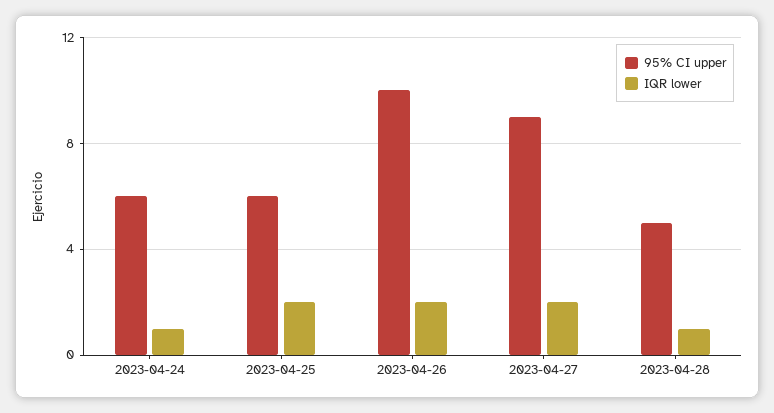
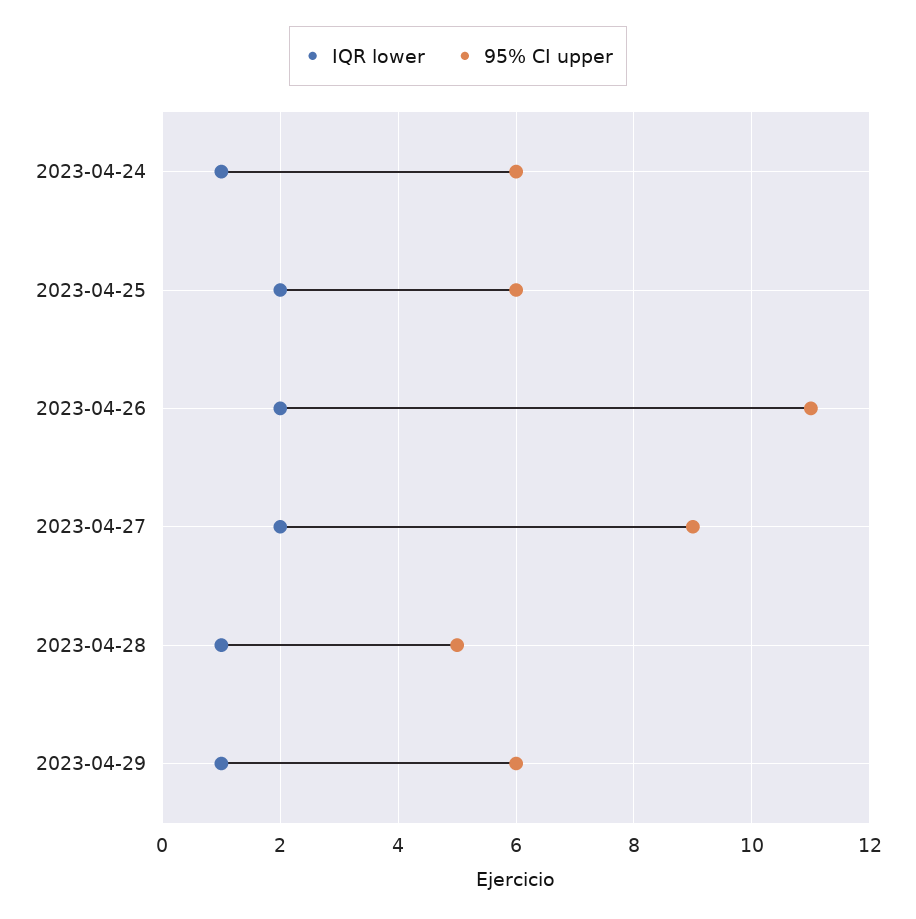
95% CI upper, 2023-04-26: 10 -> 11
IQR lower, 2023-04-29: none -> 1
95% CI upper, 2023-04-29: none -> 6

